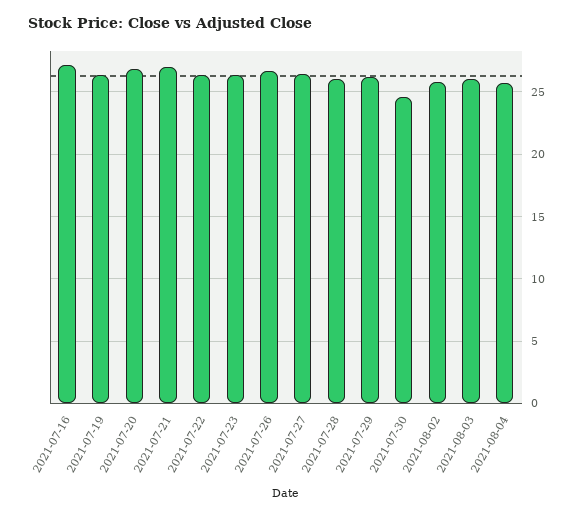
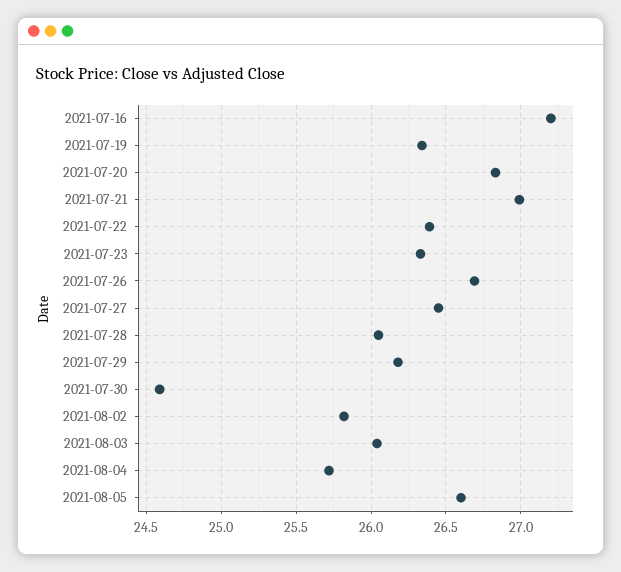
2021-08-05: none -> 26.6

